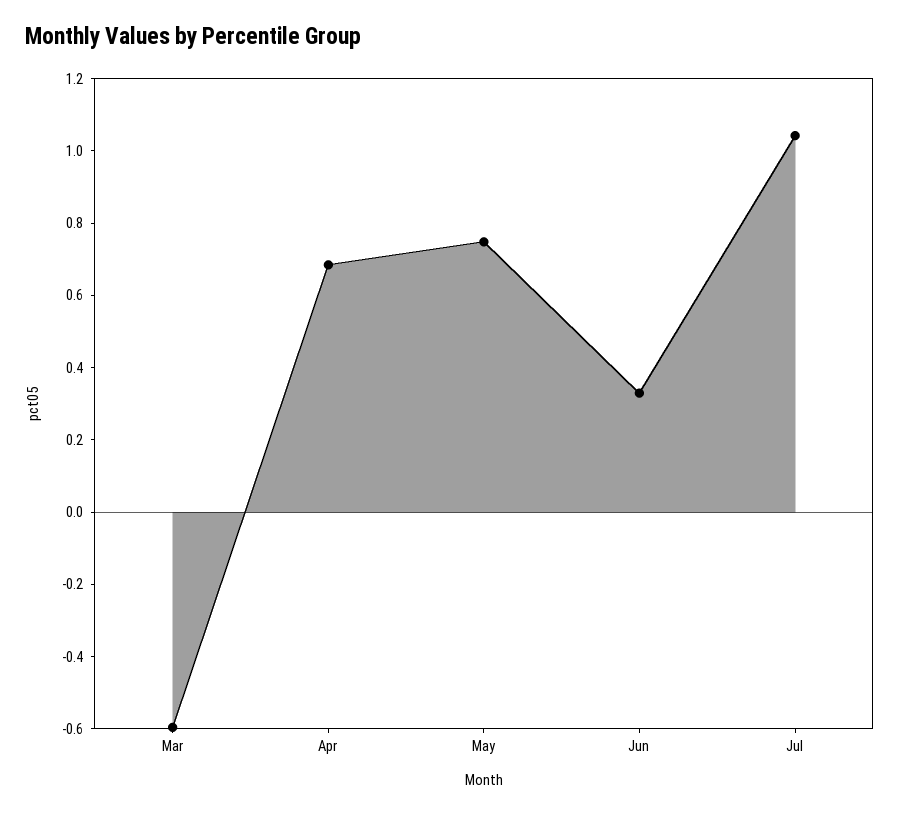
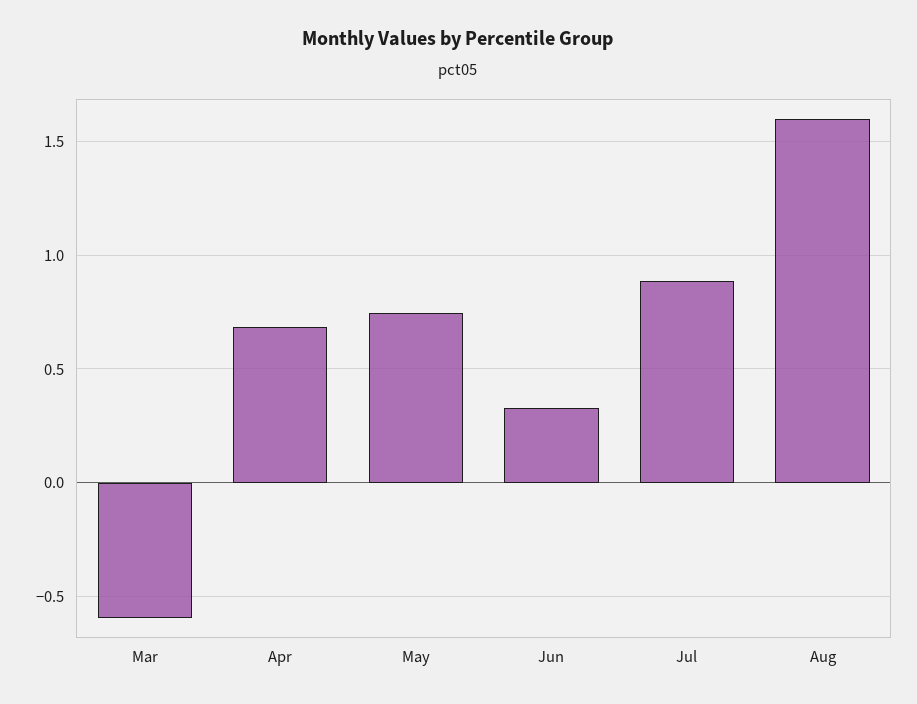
Jul: 1.05 -> 0.9
Aug: none -> 1.6

